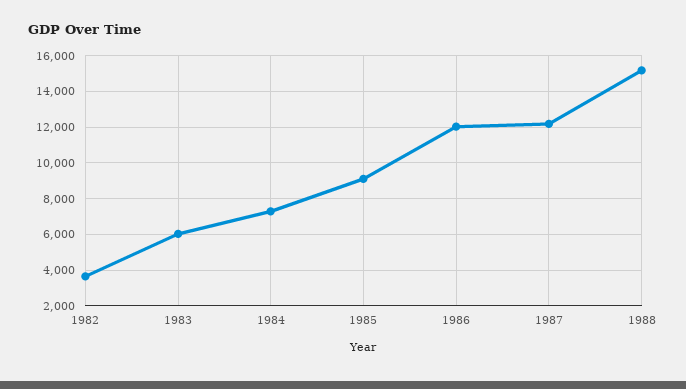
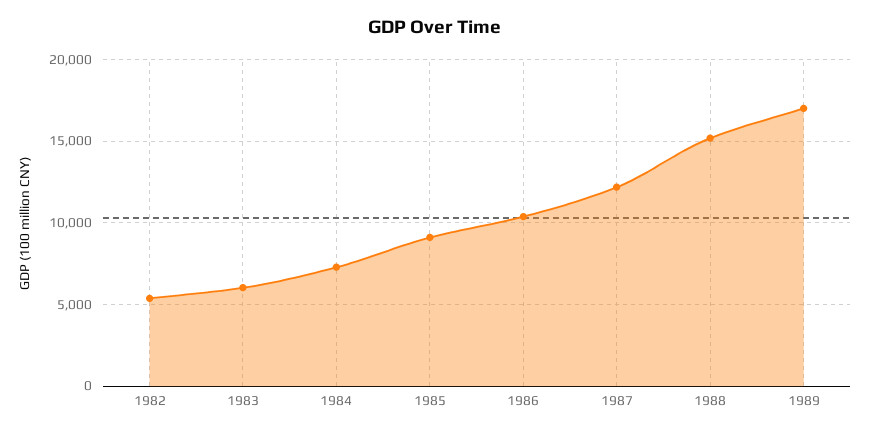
1982: 3500 -> 5500
1986: 12000 -> 10500
1989: none -> 17000

